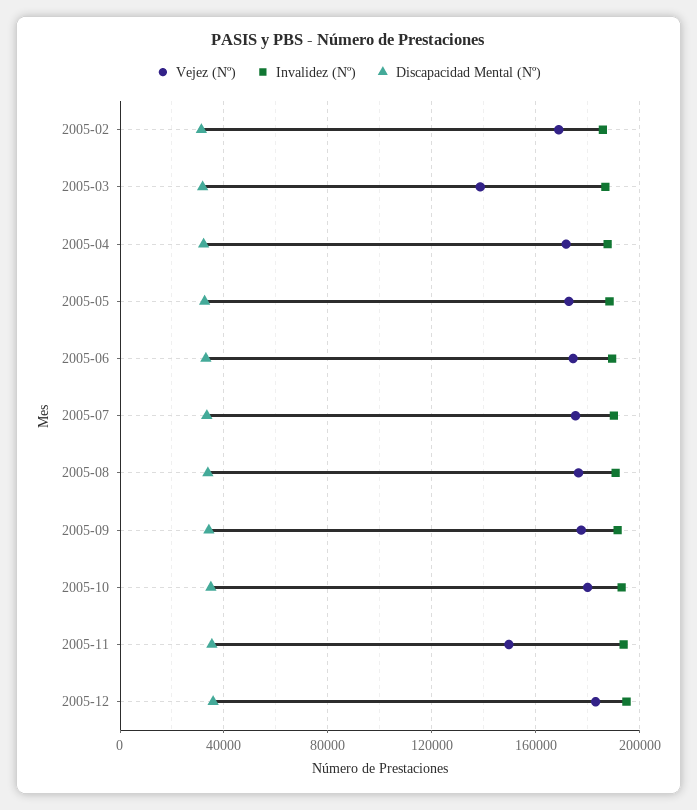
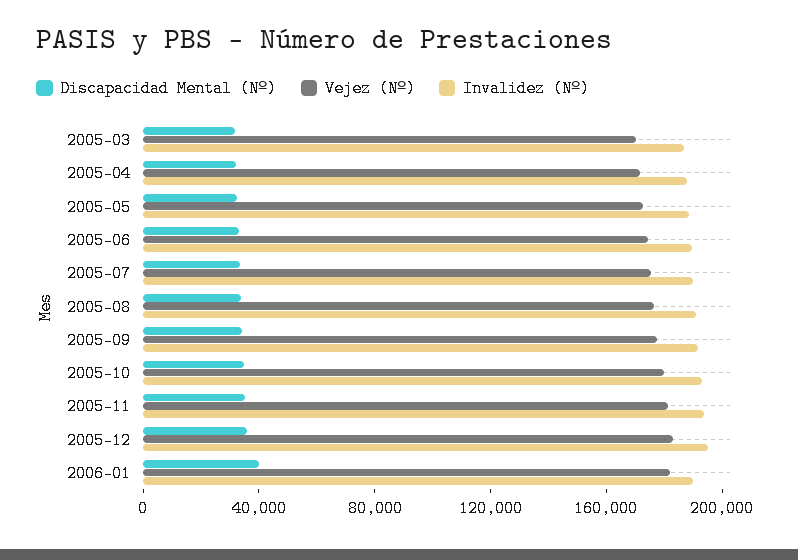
Vejez (Nº), 2005-02: 170000 -> none
Invalidez (Nº), 2005-02: 185000 -> none
Discapacidad Mental (Nº), 2005-02: 30000 -> none
Vejez (Nº), 2005-03: 140000 -> 170000
Vejez (Nº), 2005-11: 150000 -> 180000
Discapacidad Mental (Nº), 2006-01: none -> 40000
Vejez (Nº), 2006-01: none -> 180000
Invalidez (Nº), 2006-01: none -> 190000

